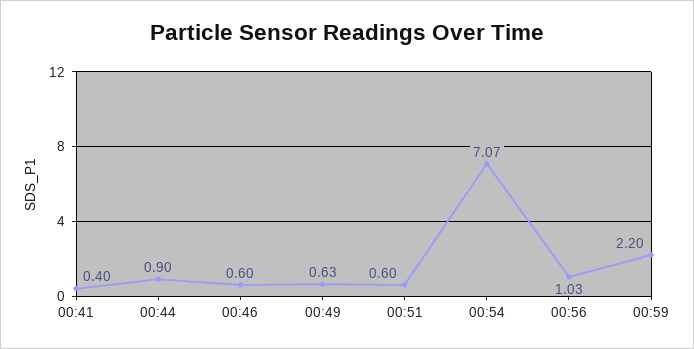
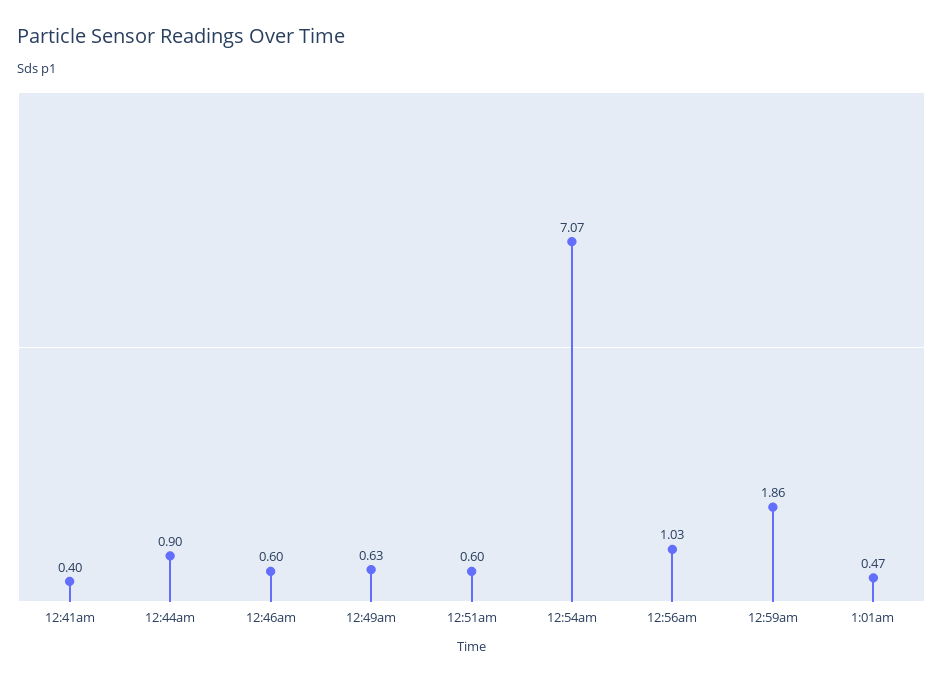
00:59: 2.2 -> 1.86
1:01am: none -> 0.47

